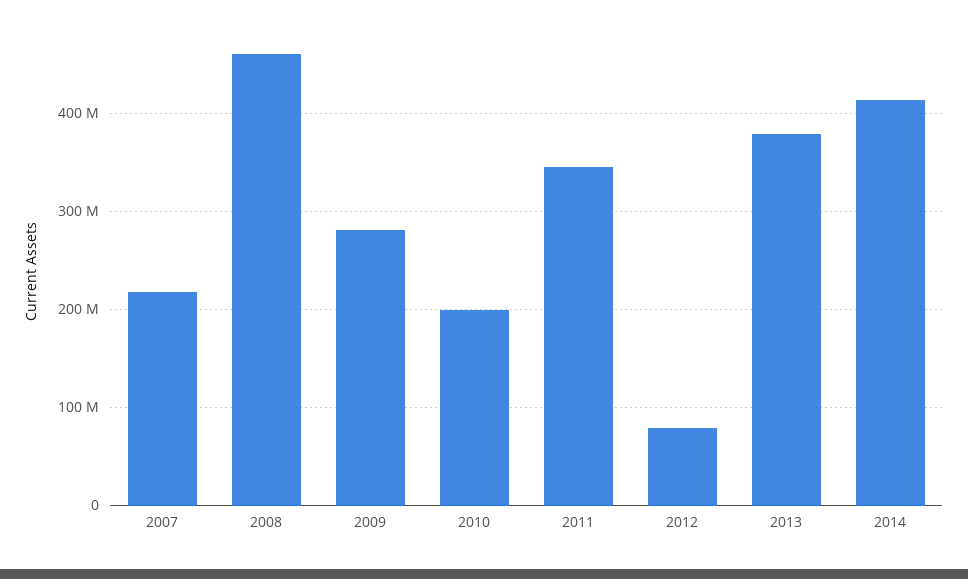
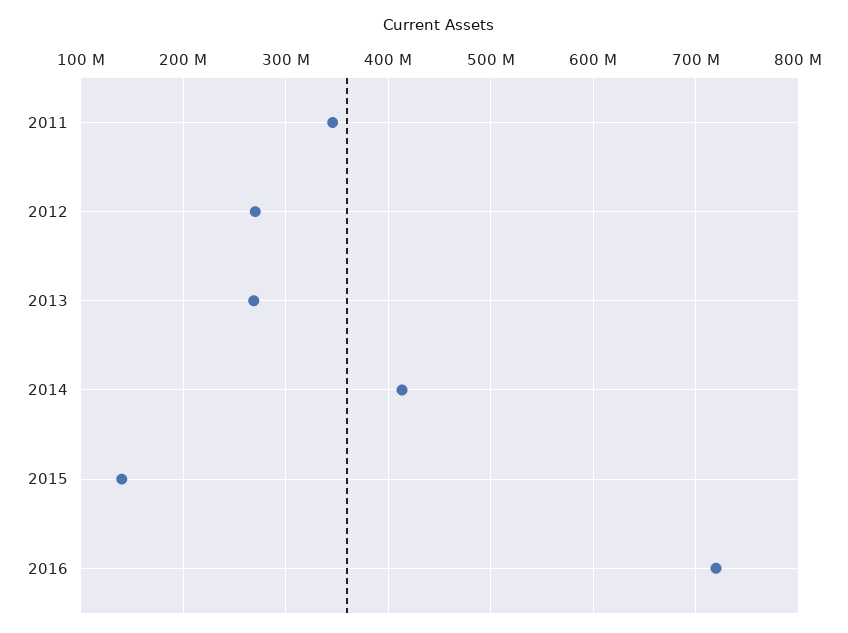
2007: 220000000 -> none
2008: 460000000 -> none
2009: 280000000 -> none
2010: 200000000 -> none
2012: 80000000 -> 270000000
2013: 380000000 -> 270000000
2015: none -> 140000000
2016: none -> 720000000

